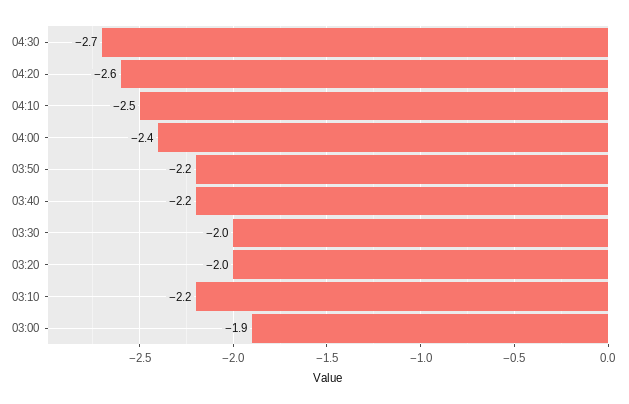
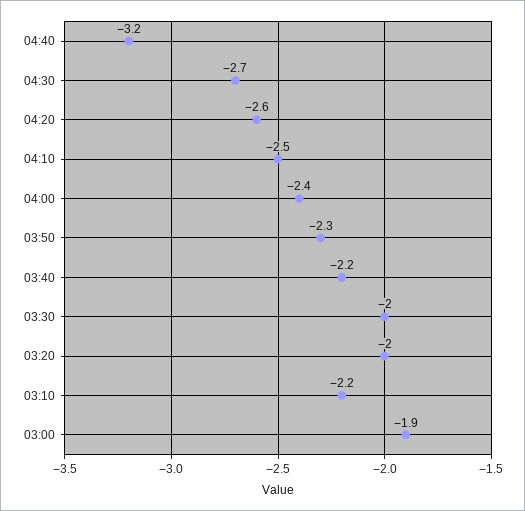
03:50: -2.2 -> -2.3
04:40: none -> -3.2

